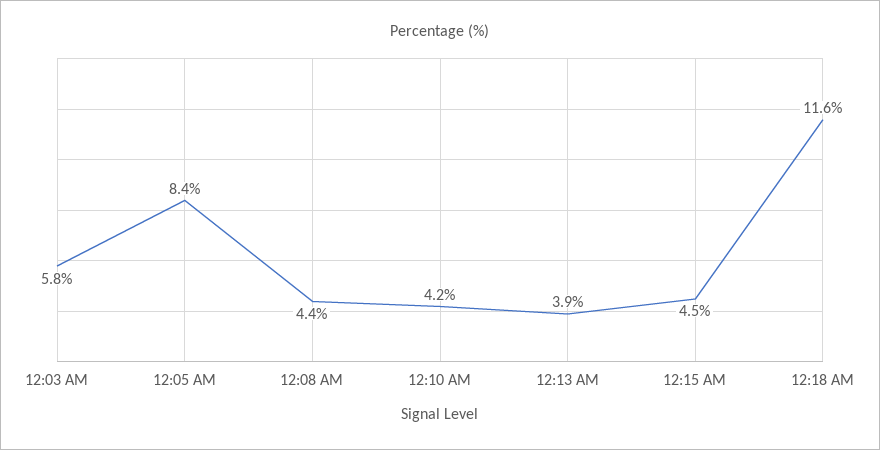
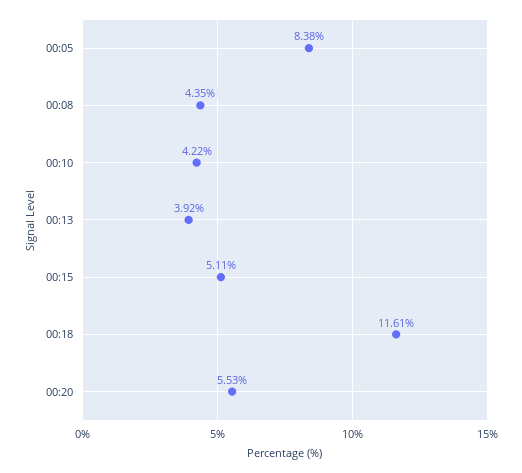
12:03 AM: 5.8 -> none
12:15 AM: 4.5 -> 5.11
00:20: none -> 5.53

